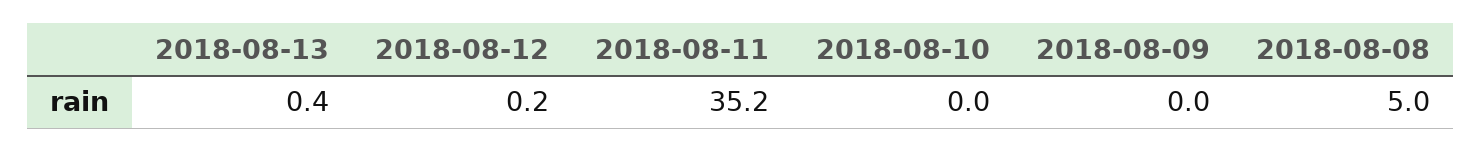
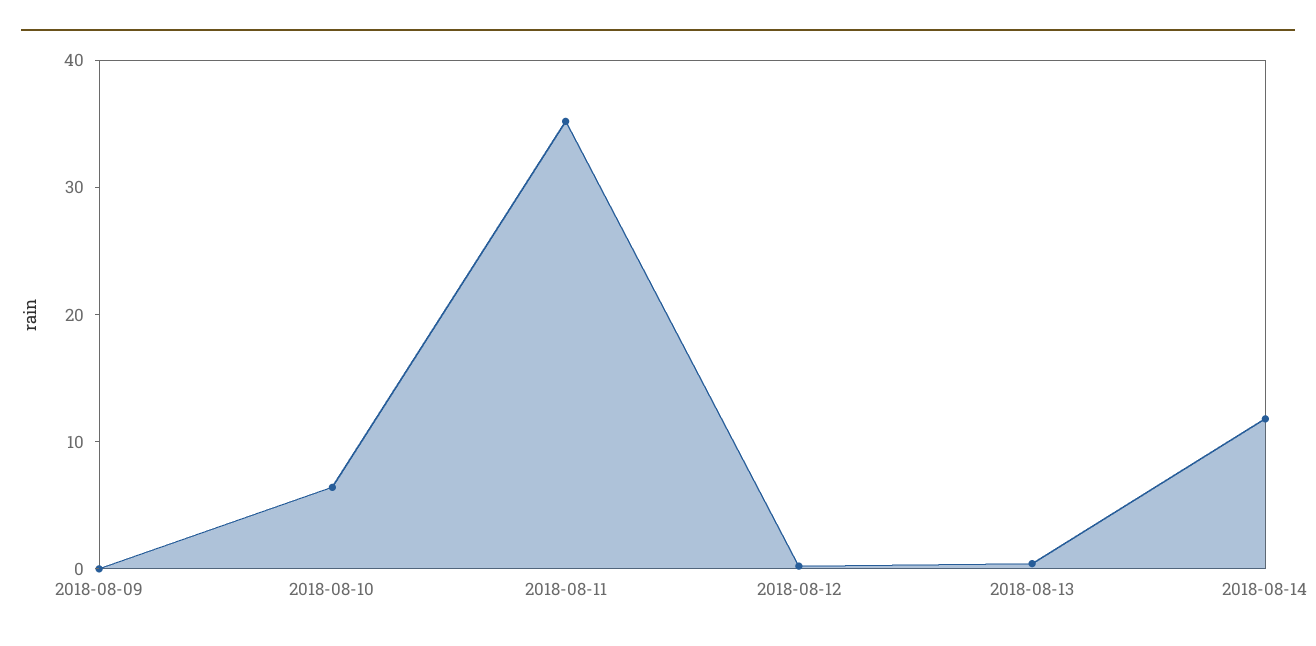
2018-08-10: 0 -> 6
2018-08-08: 5 -> none
2018-08-14: none -> 12

